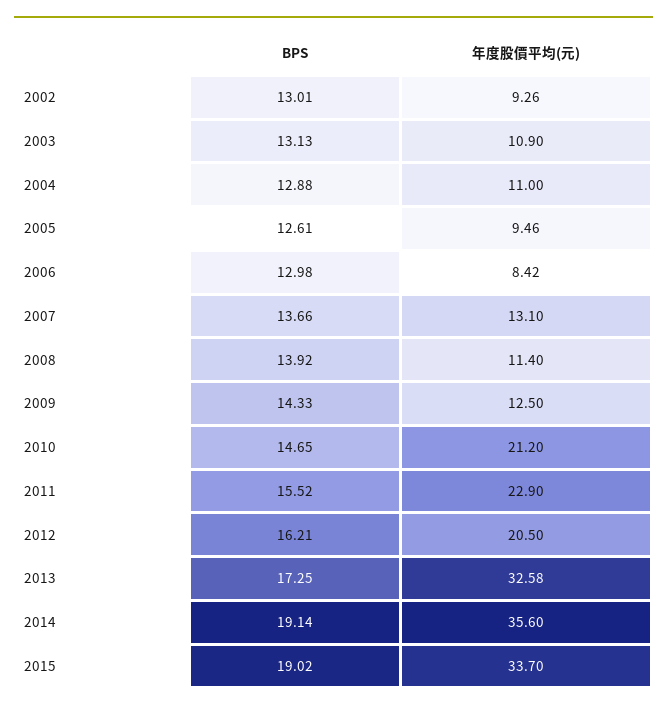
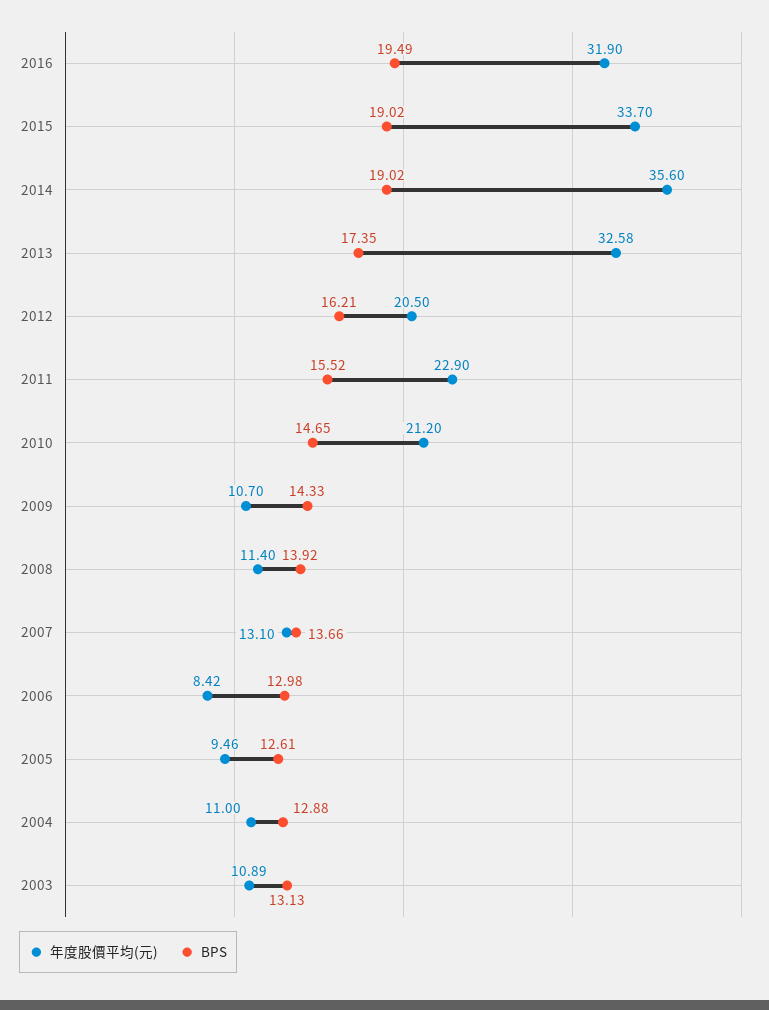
BPS, 2002: 13.01 -> none
年度股價平均(元), 2002: 9.26 -> none
年度股價平均(元), 2003: 10.9 -> 10.89
年度股價平均(元), 2009: 12.5 -> 10.7
BPS, 2013: 17.25 -> 17.35
BPS, 2014: 19.14 -> 19.02
年度股價平均(元), 2016: none -> 31.9
BPS, 2016: none -> 19.49

